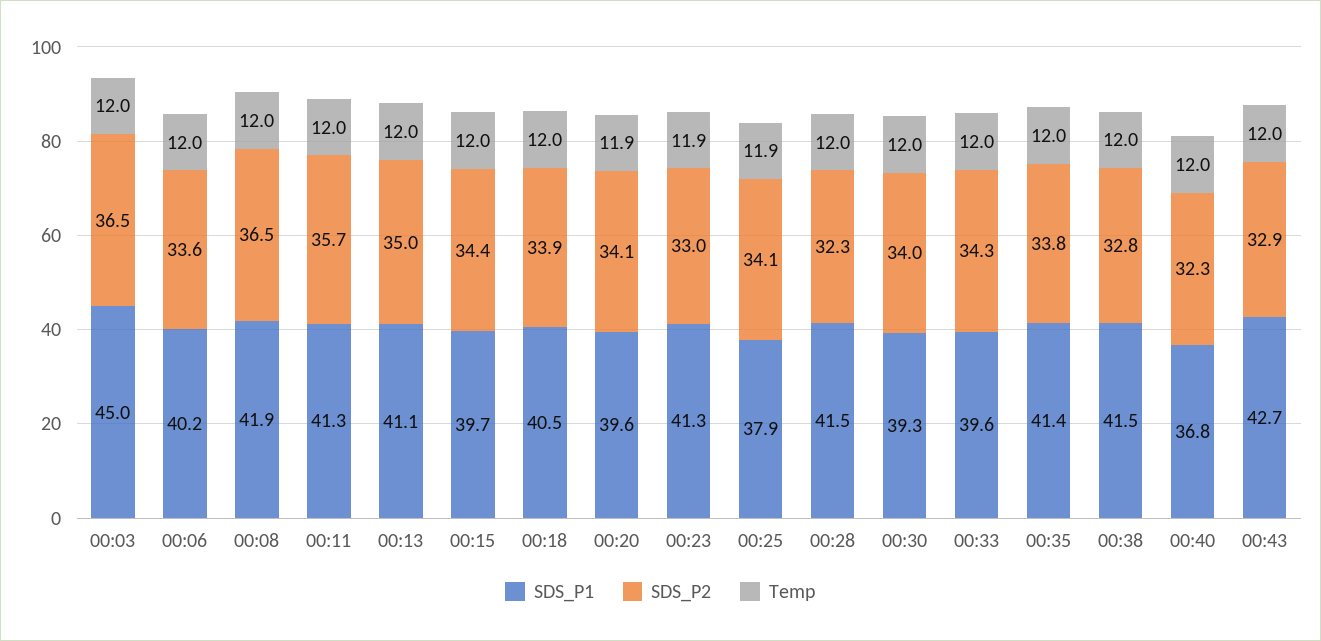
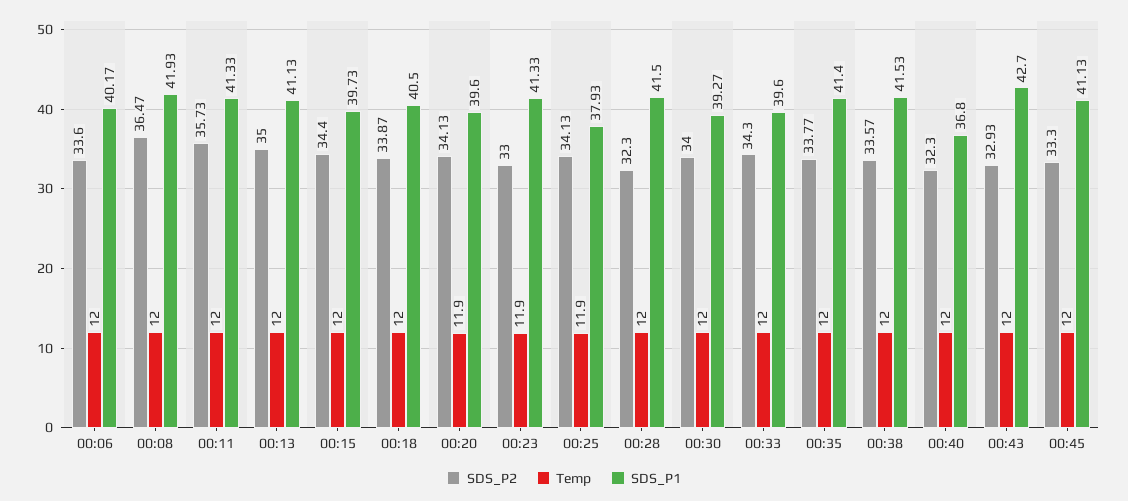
SDS_P1, 00:03: 45 -> none
SDS_P2, 00:03: 36.5 -> none
Temp, 00:03: 12 -> none
SDS_P2, 00:38: 32.8 -> 33.57
SDS_P2, 00:45: none -> 33.3
Temp, 00:45: none -> 12
SDS_P1, 00:45: none -> 41.13

